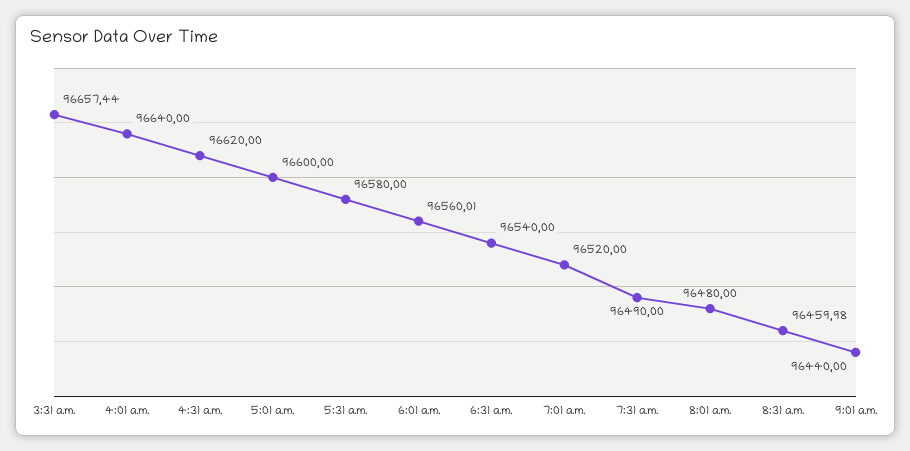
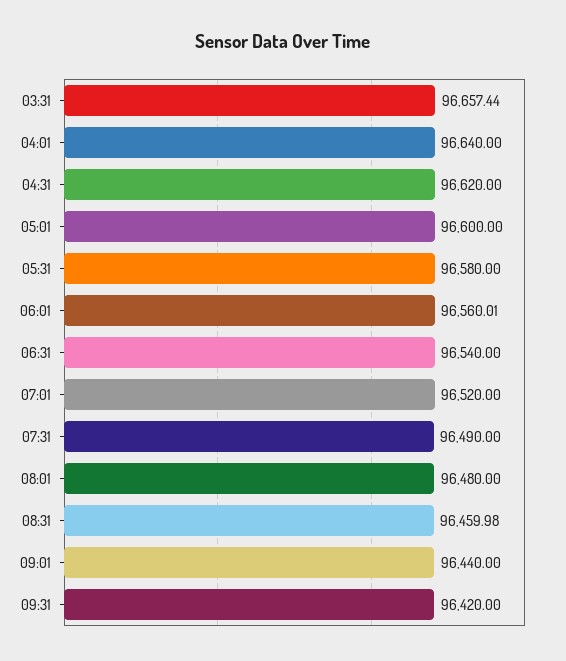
09:31: none -> 96420

